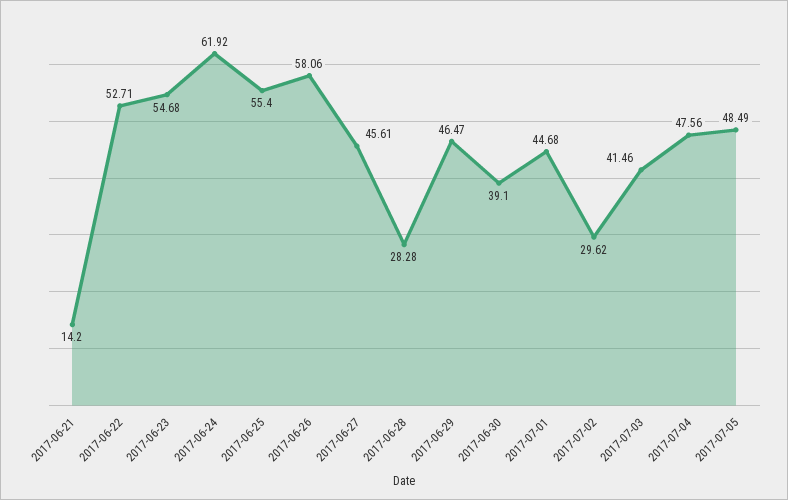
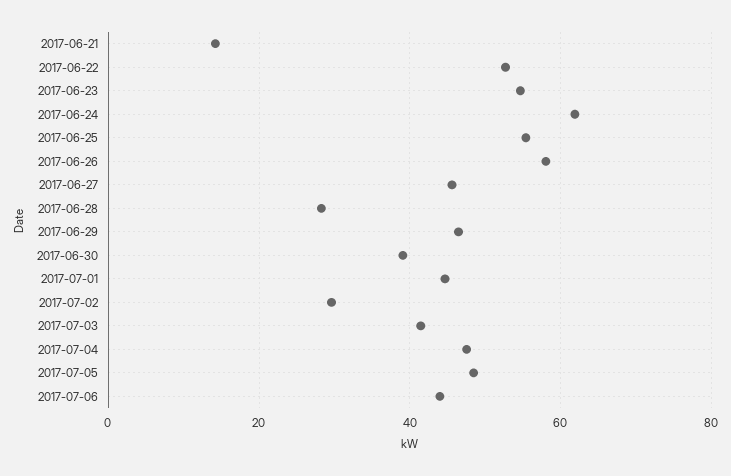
2017-07-06: none -> 44

